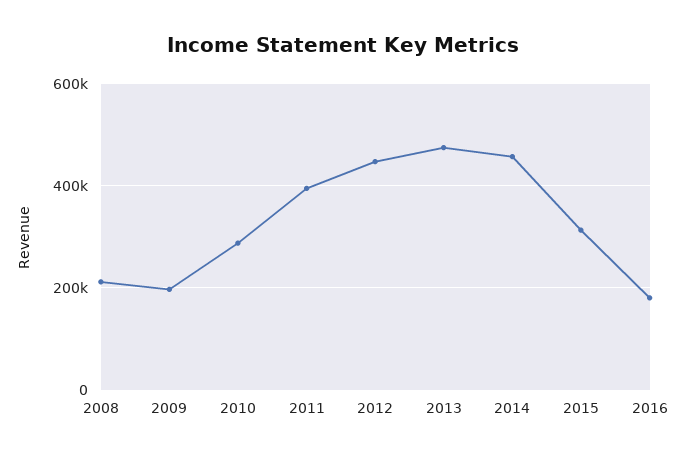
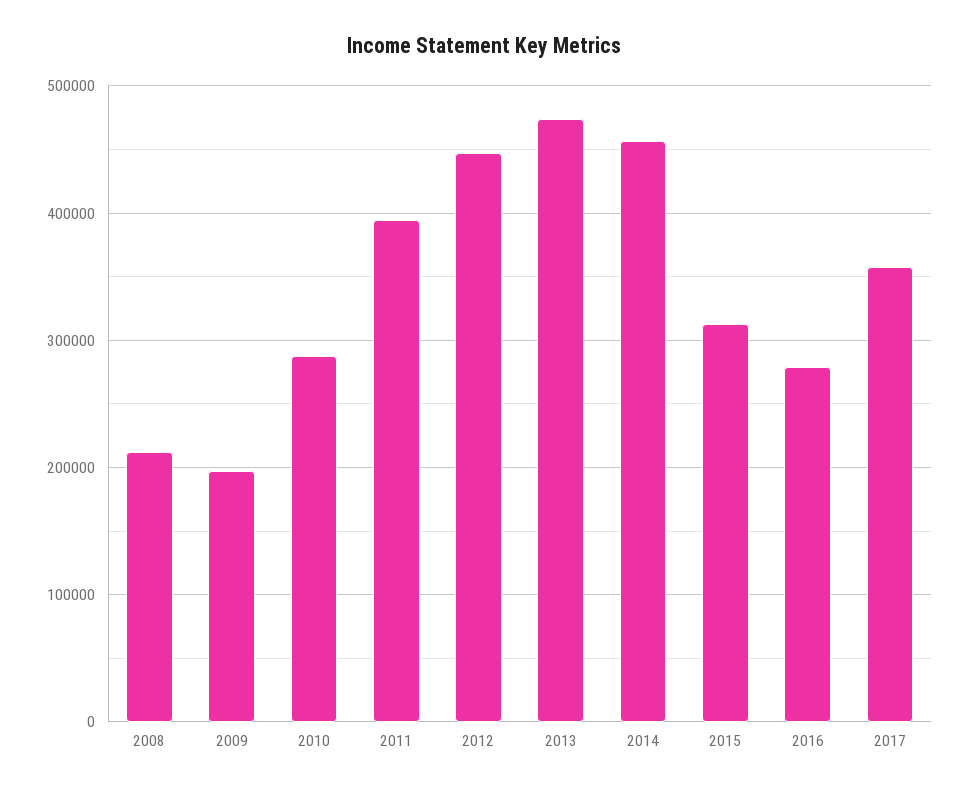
2016: 180000 -> 280000
2017: none -> 360000

